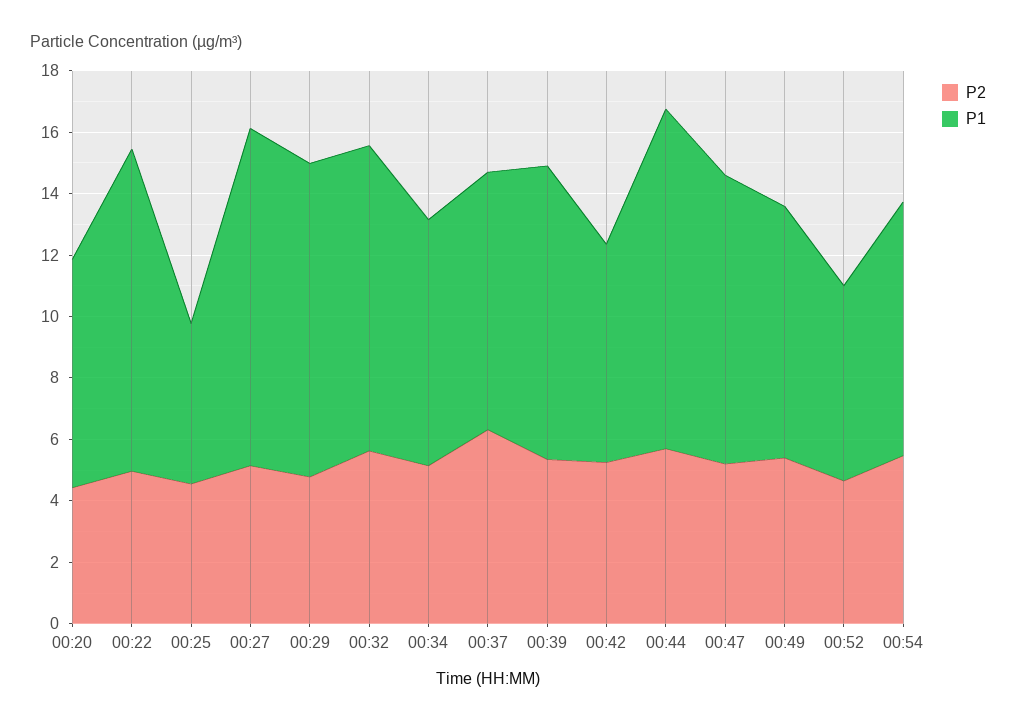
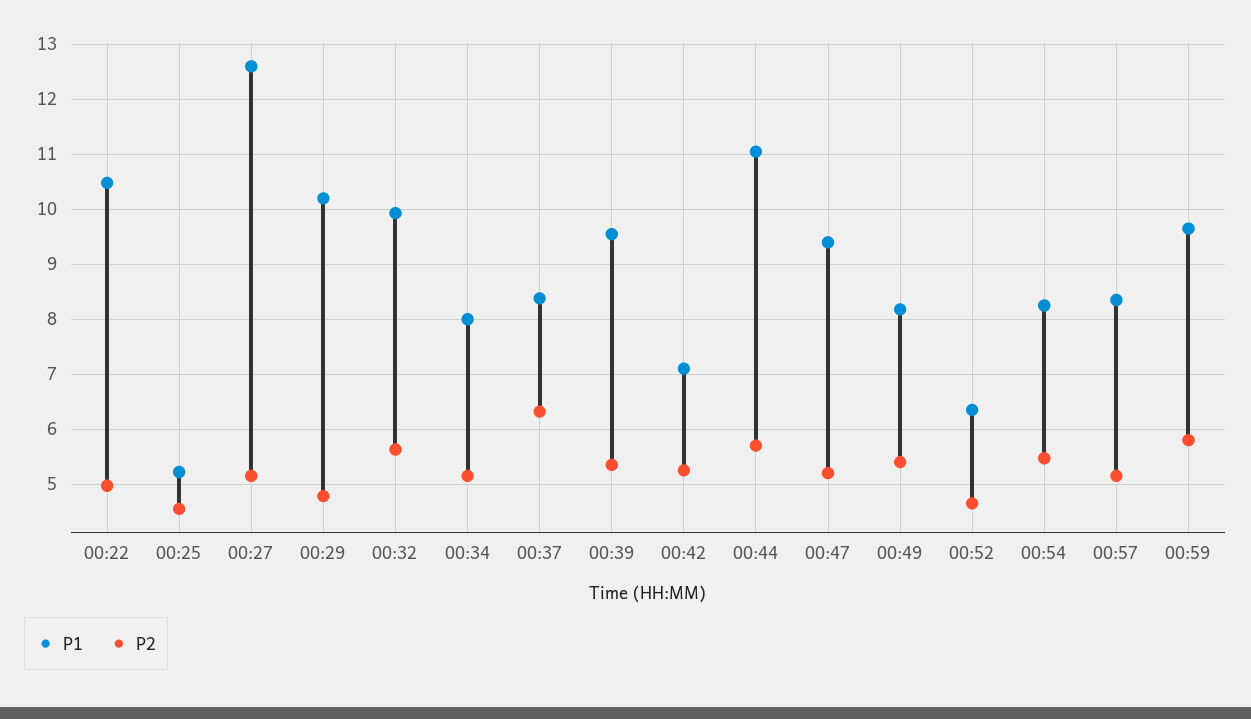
P2, 00:20: 4.5 -> none
P1, 00:20: 7.5 -> none
P1, 00:27: 11 -> 12.6
P1, 00:57: none -> 8.4
P2, 00:57: none -> 5.2
P1, 00:59: none -> 9.6
P2, 00:59: none -> 5.8

